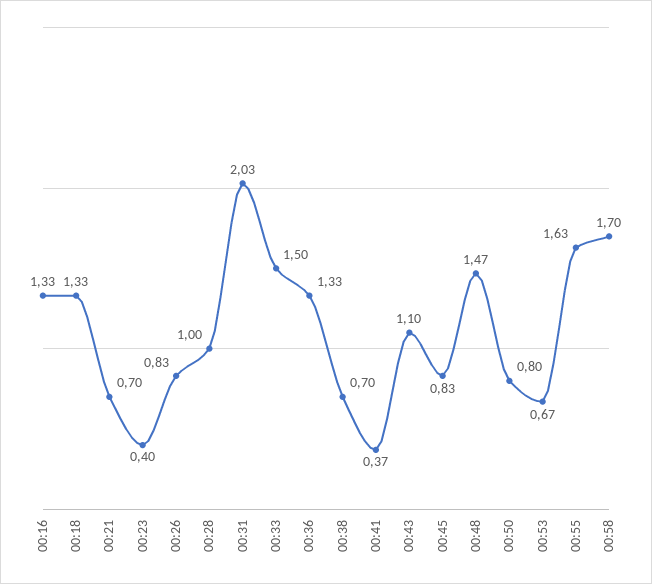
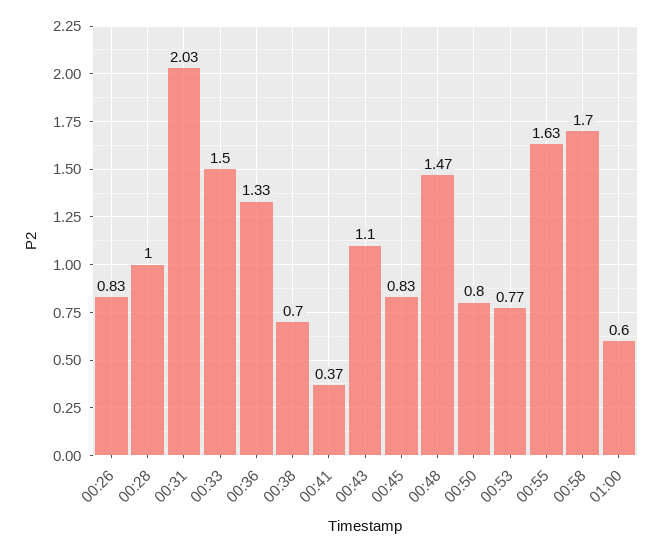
00:16: 1.33 -> none
00:18: 1.33 -> none
00:21: 0.7 -> none
00:23: 0.4 -> none
00:53: 0.67 -> 0.77
01:00: none -> 0.6

